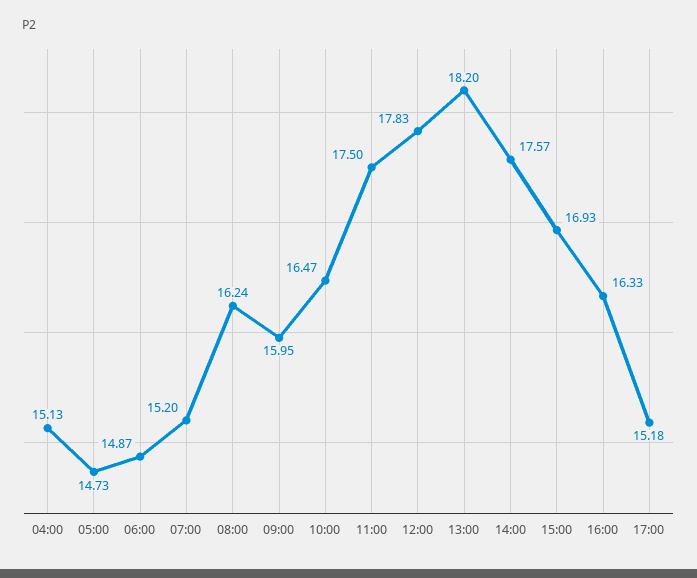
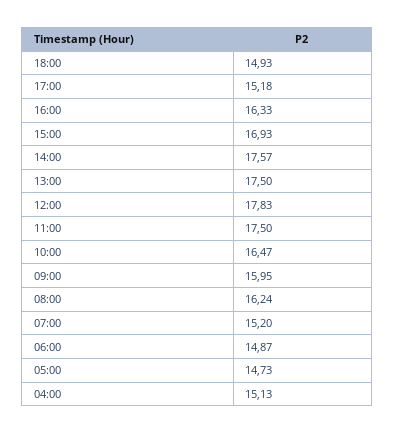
13:00: 18.2 -> 17.5
18:00: none -> 14.93

